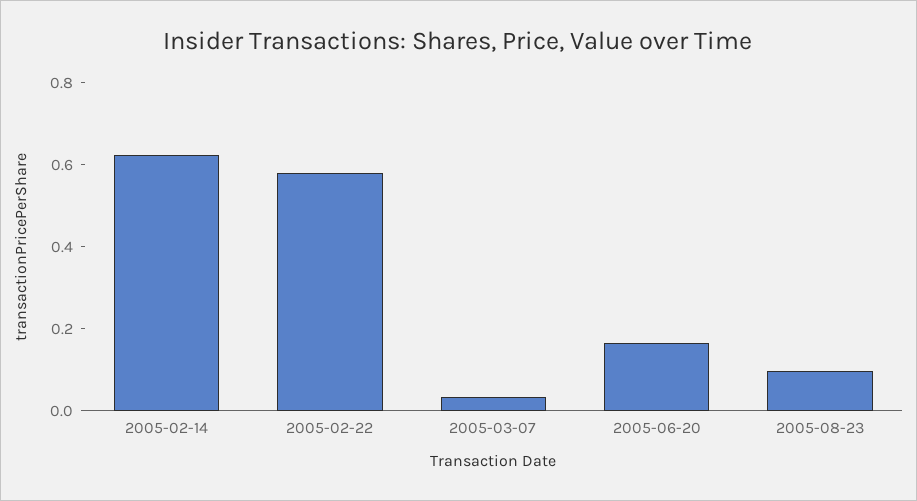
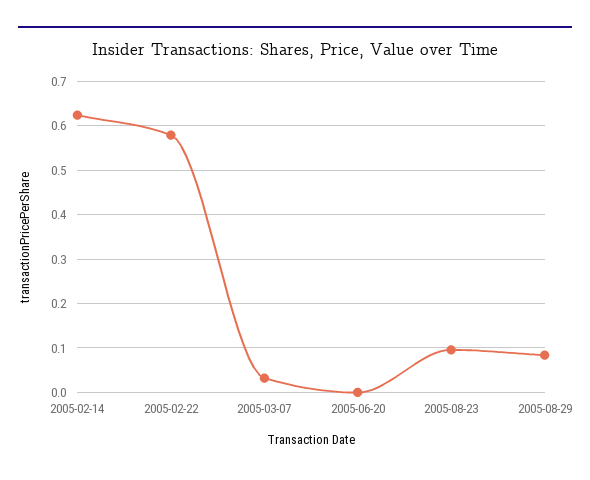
2005-06-20: 0.15 -> 0
2005-08-29: none -> 0.08

